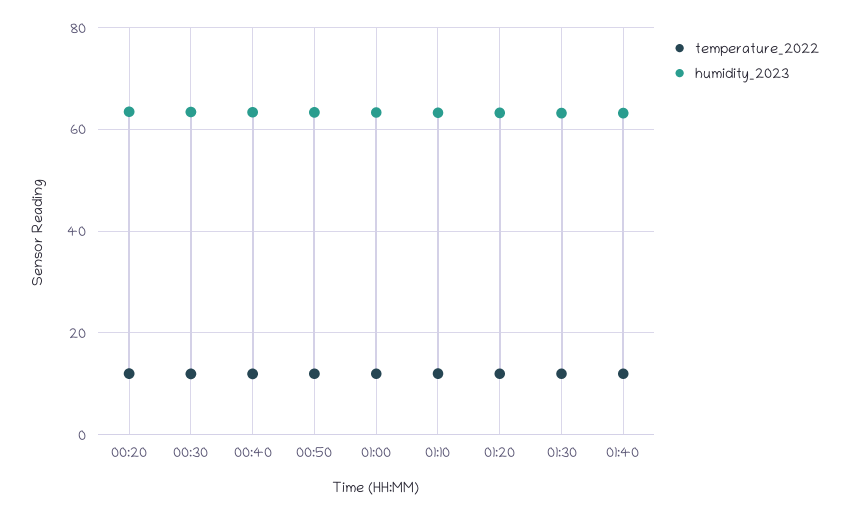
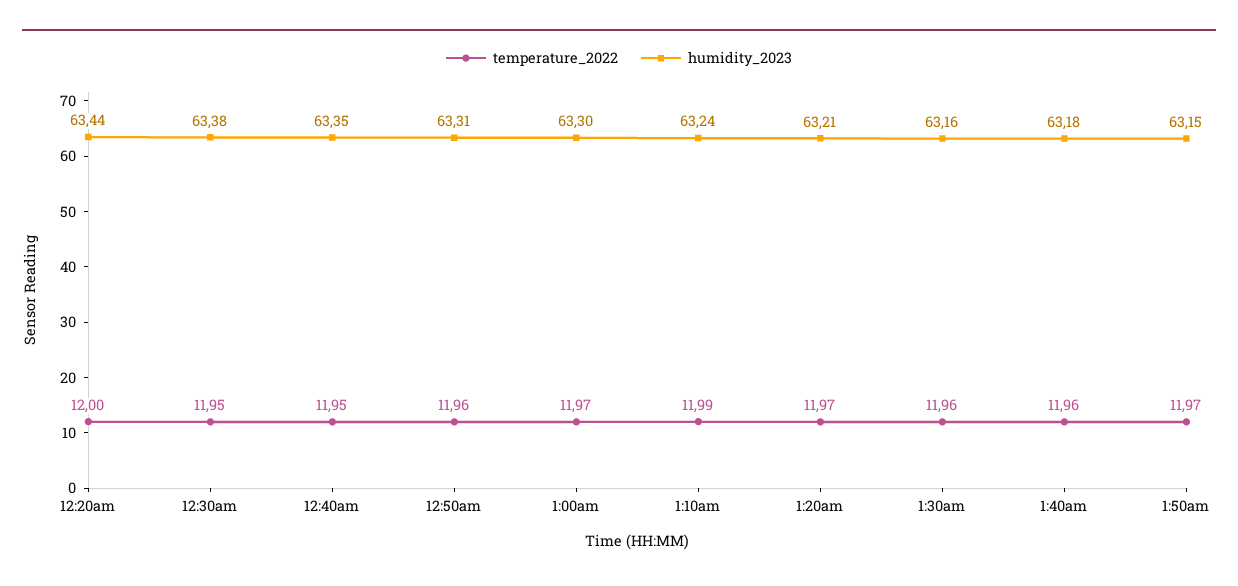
temperature_2022, 1:50am: none -> 11.97
humidity_2023, 1:50am: none -> 63.15

